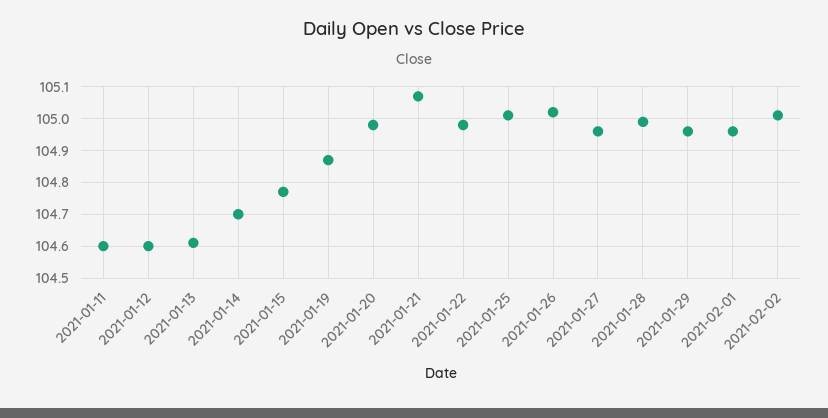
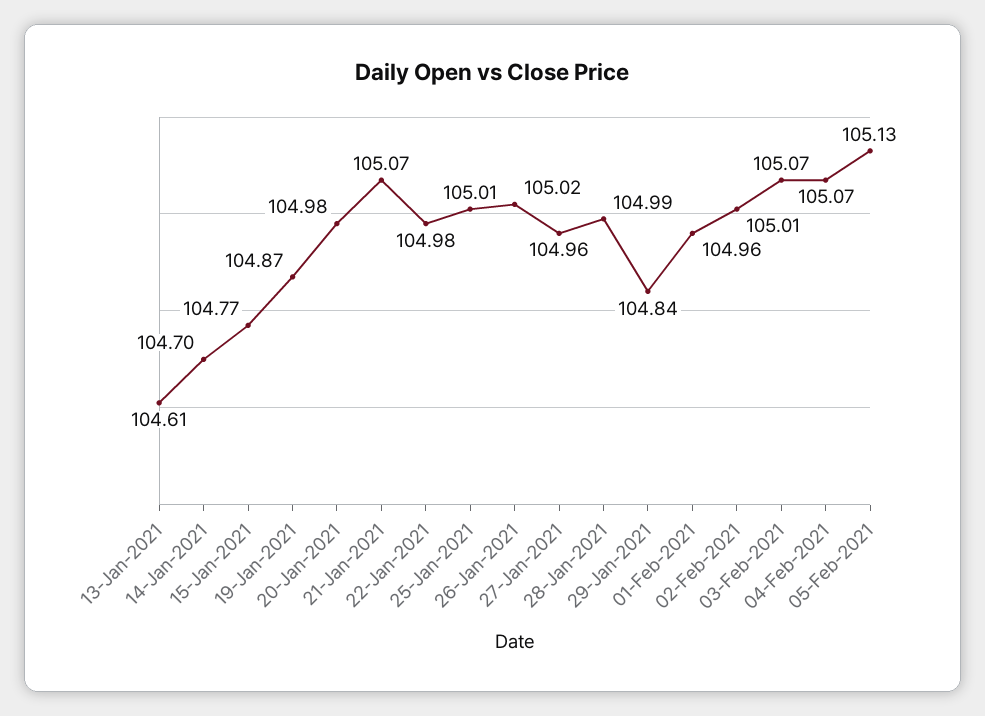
2021-01-11: 104.6 -> none
2021-01-12: 104.6 -> none
2021-01-29: 104.95 -> 104.84
03-Feb-2021: none -> 105.07
04-Feb-2021: none -> 105.07
05-Feb-2021: none -> 105.13

